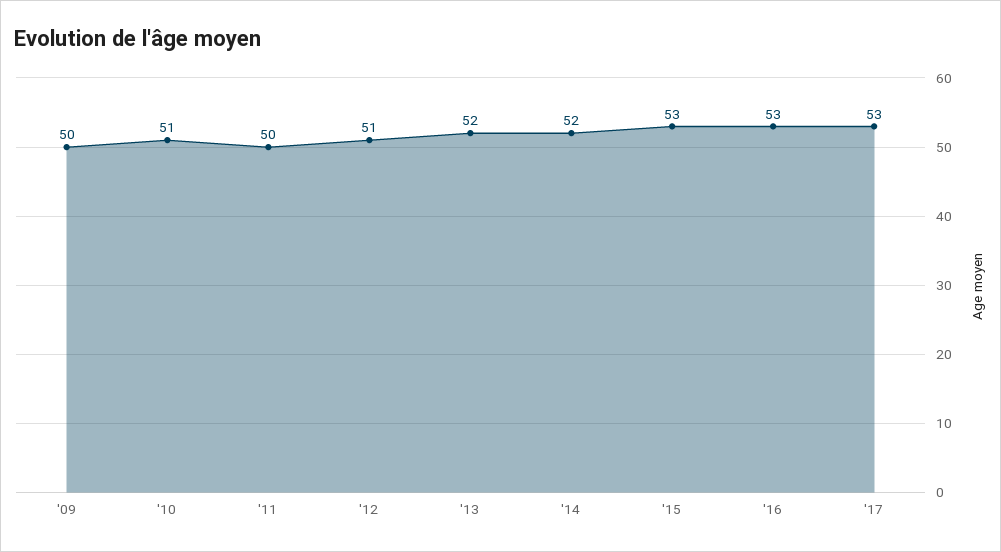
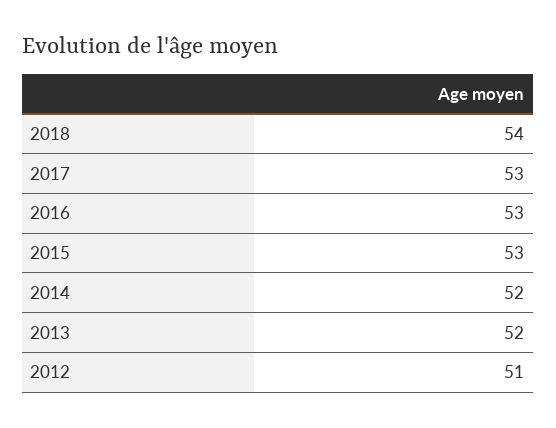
'09: 50 -> none
'10: 51 -> none
'11: 50 -> none
2018: none -> 54

